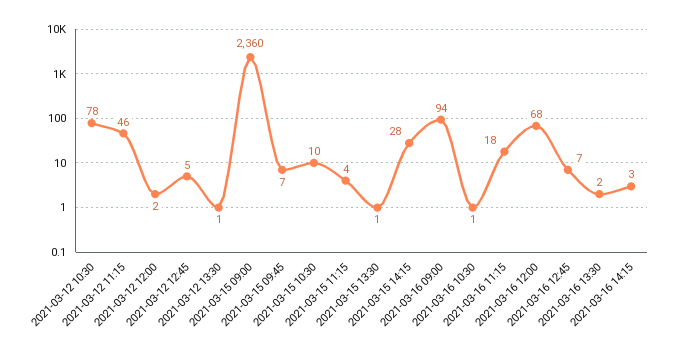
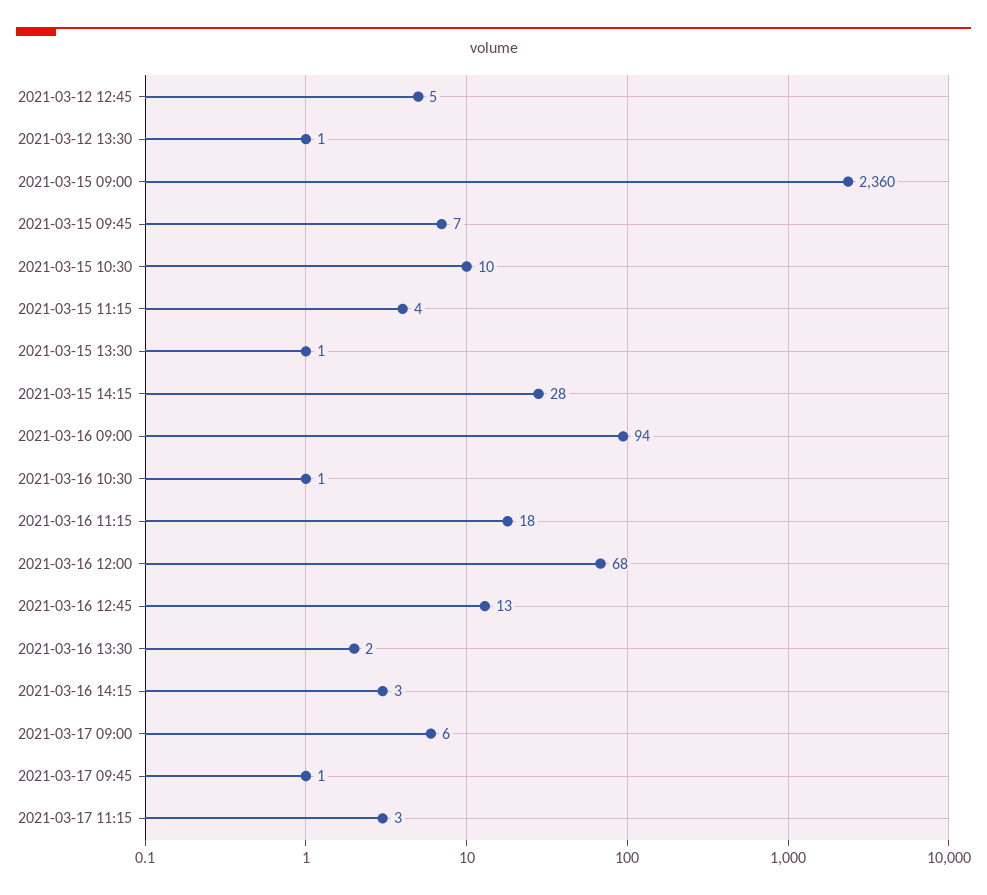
2021-03-12 10:30: 78 -> none
2021-03-12 11:15: 46 -> none
2021-03-12 12:00: 2 -> none
2021-03-16 12:45: 7 -> 13
2021-03-17 09:00: none -> 6
2021-03-17 09:45: none -> 1
2021-03-17 11:15: none -> 3

